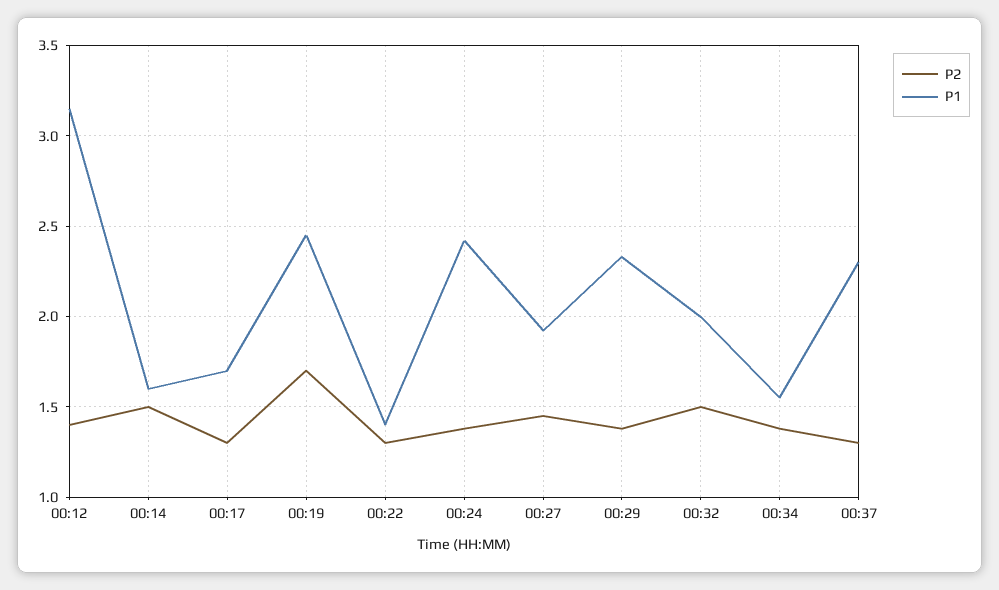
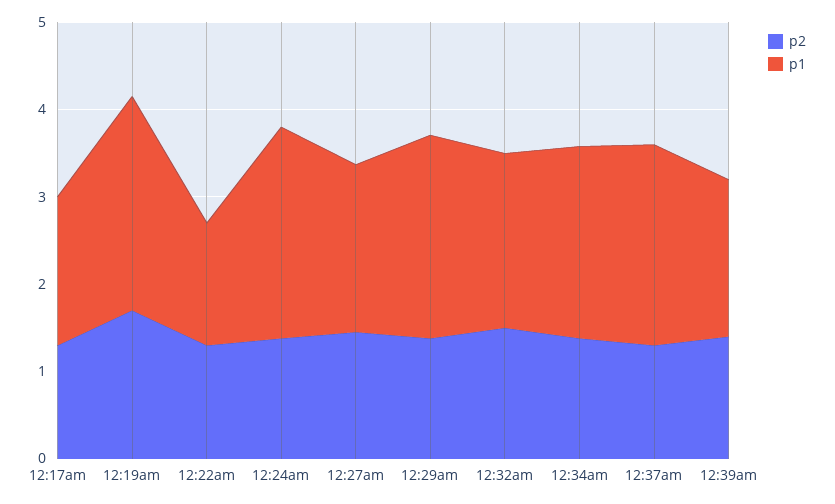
P2, 00:12: 1.4 -> none
P1, 00:12: 3.15 -> none
P2, 00:14: 1.5 -> none
P1, 00:14: 1.6 -> none
P1, 00:34: 1.55 -> 2.2
P2, 12:39am: none -> 1.4
P1, 12:39am: none -> 1.8

